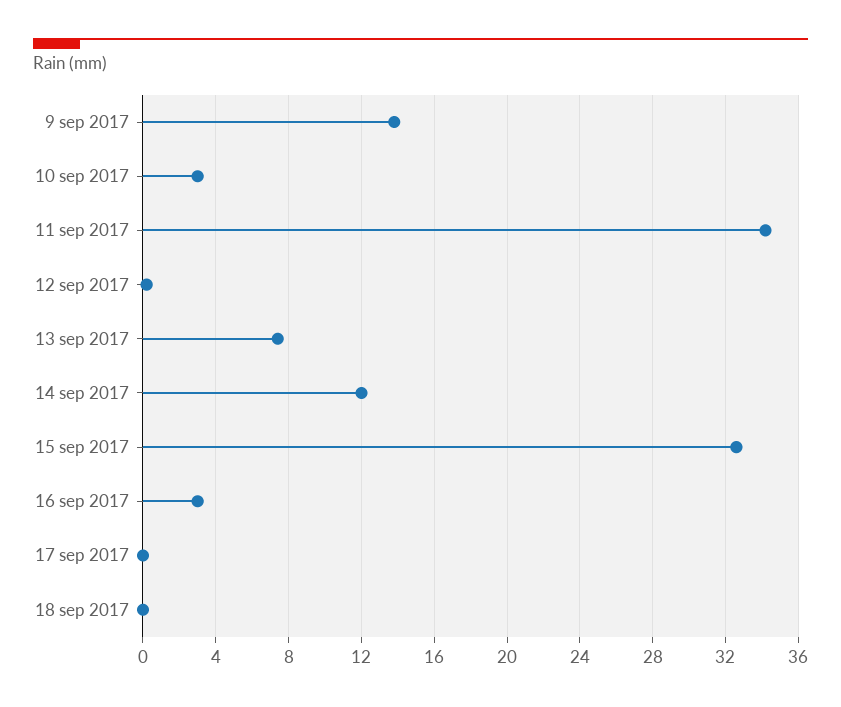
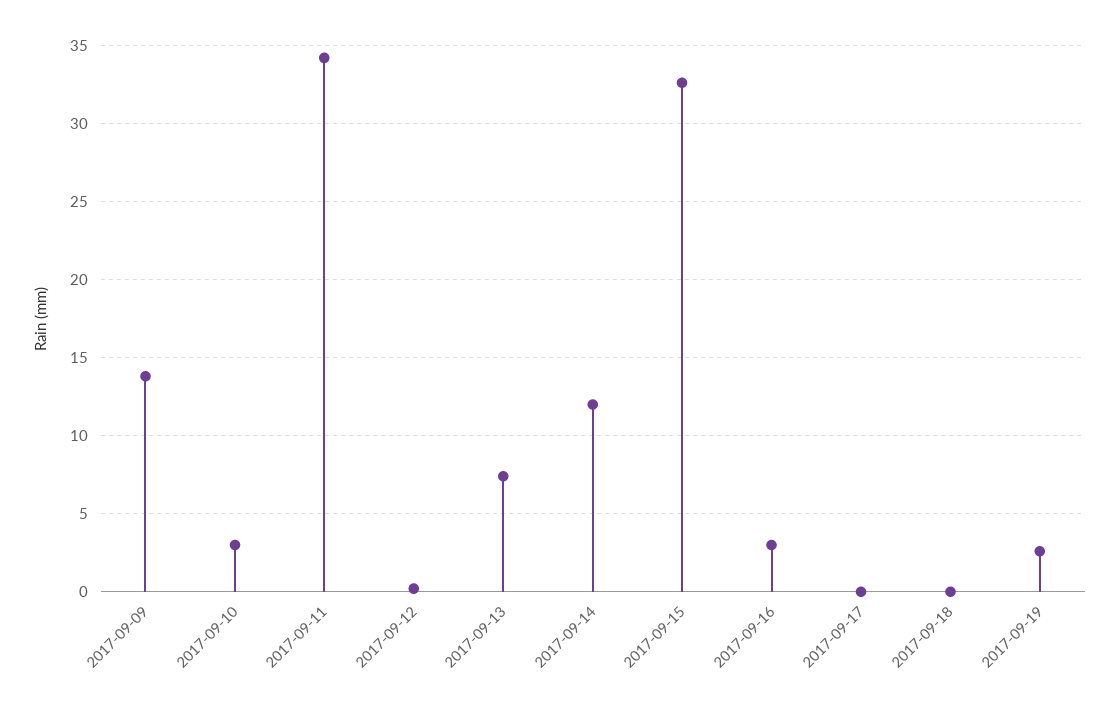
2017-09-19: none -> 2.5

